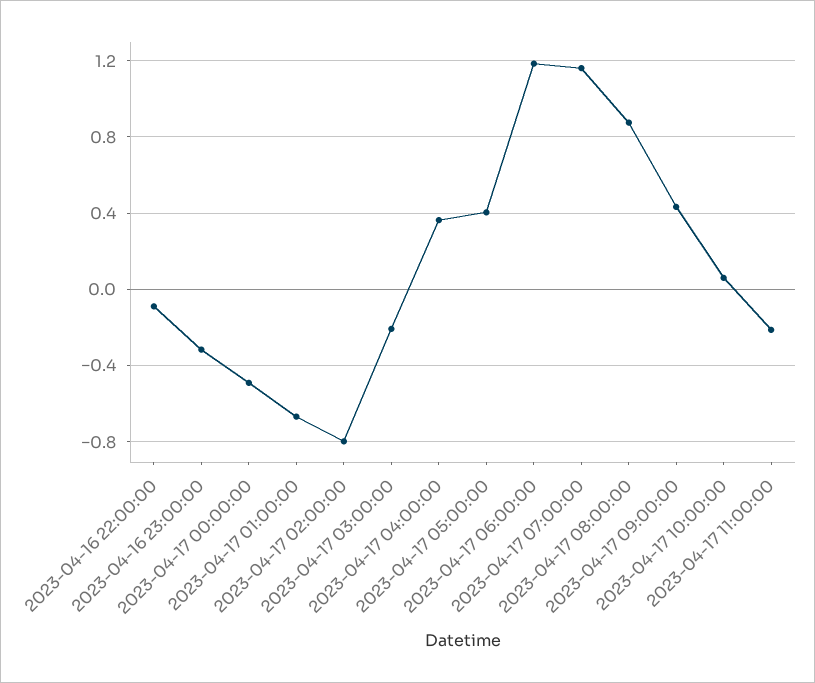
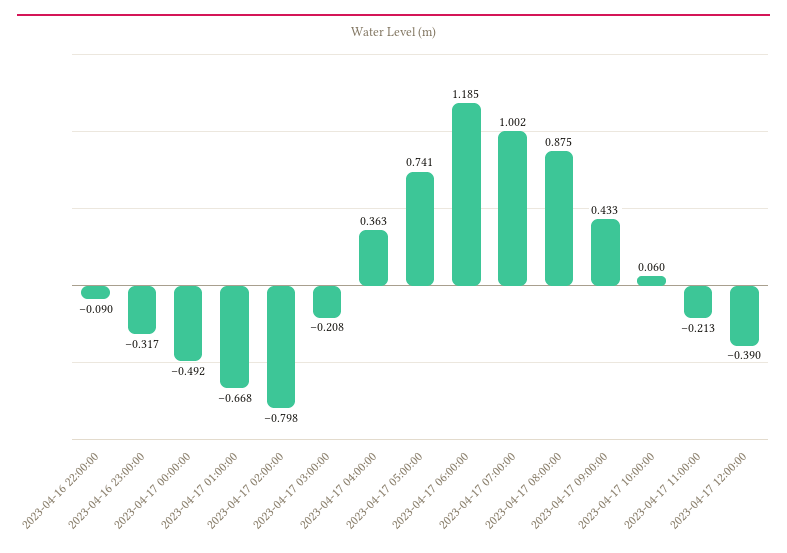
2023-04-17 05:00:00: 0.4 -> 0.741
2023-04-17 07:00:00: 1.15 -> 1.002
2023-04-17 12:00:00: none -> -0.39

